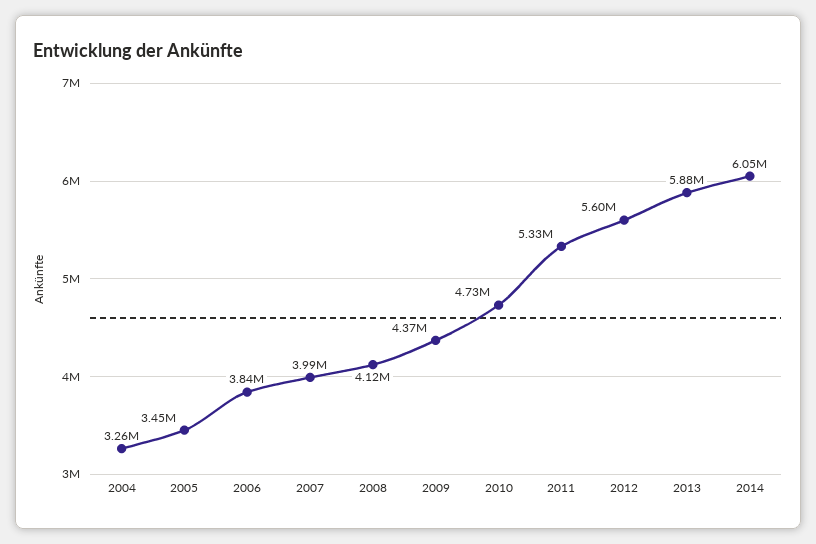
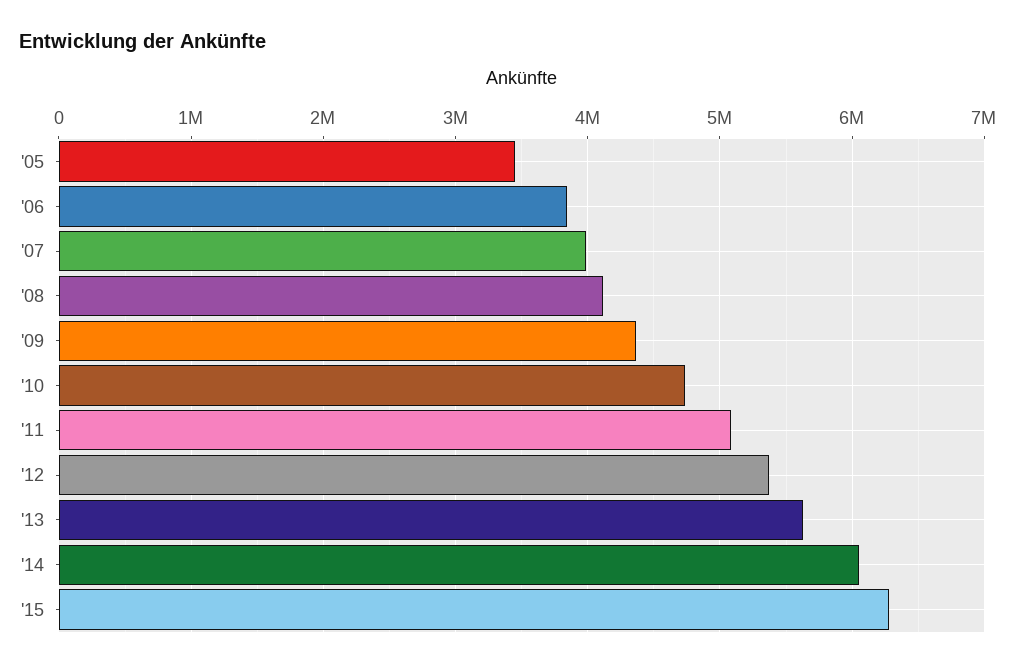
2004: 3260000 -> none
2011: 5330000 -> 5100000
2012: 5600000 -> 5400000
2013: 5880000 -> 5600000
'15: none -> 6300000

